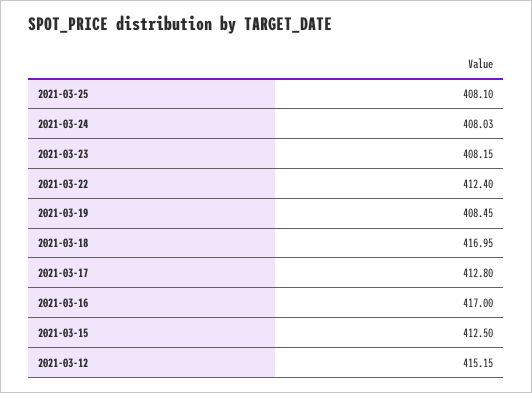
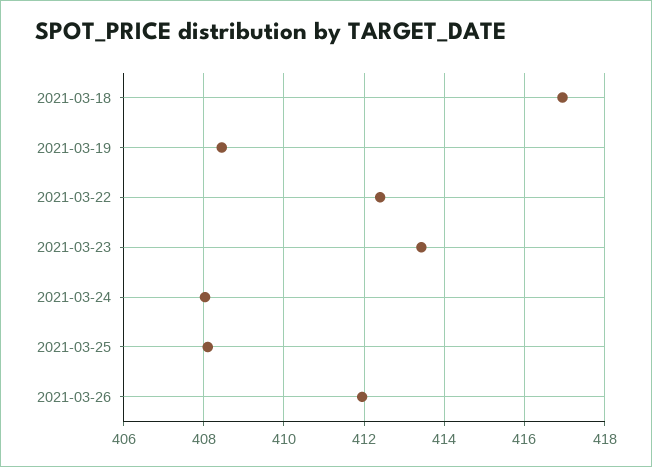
2021-03-23: 408.15 -> 413.4
2021-03-17: 412.8 -> none
2021-03-16: 417 -> none
2021-03-15: 412.5 -> none
2021-03-12: 415.15 -> none
2021-03-26: none -> 412

